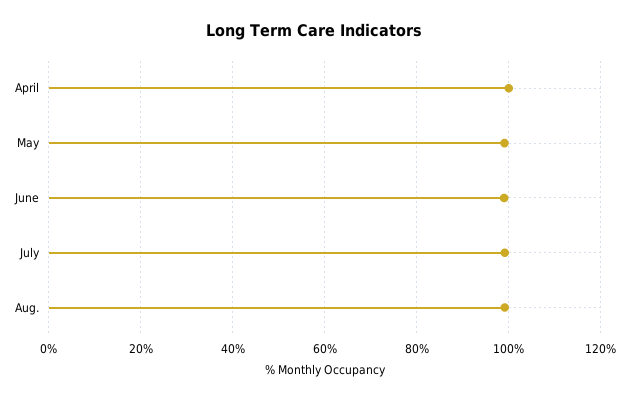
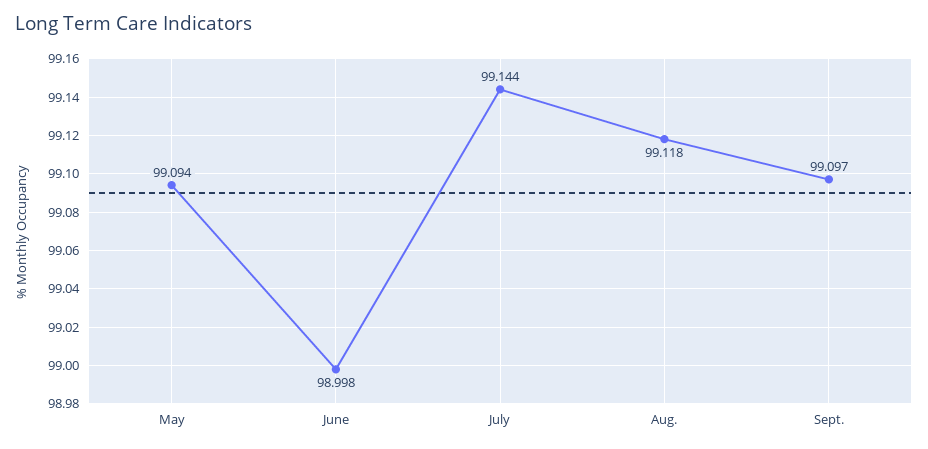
April: 100 -> none
Sept.: none -> 99.097

